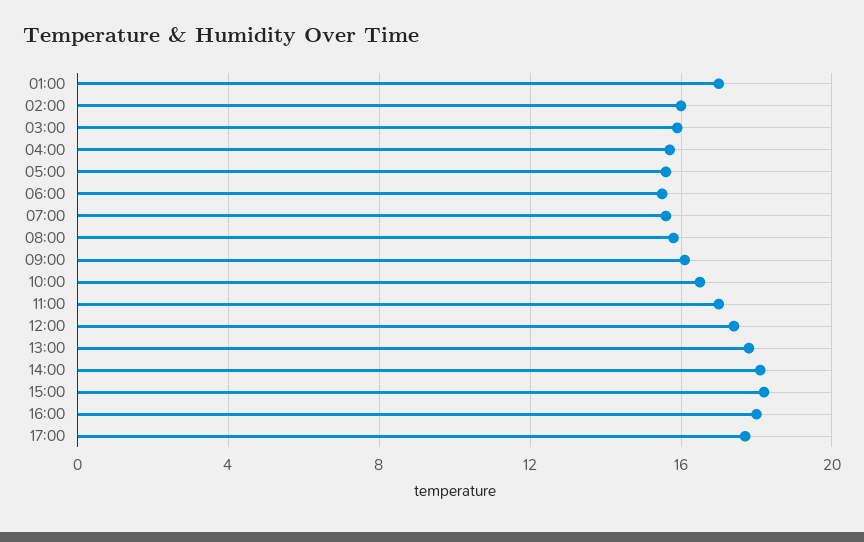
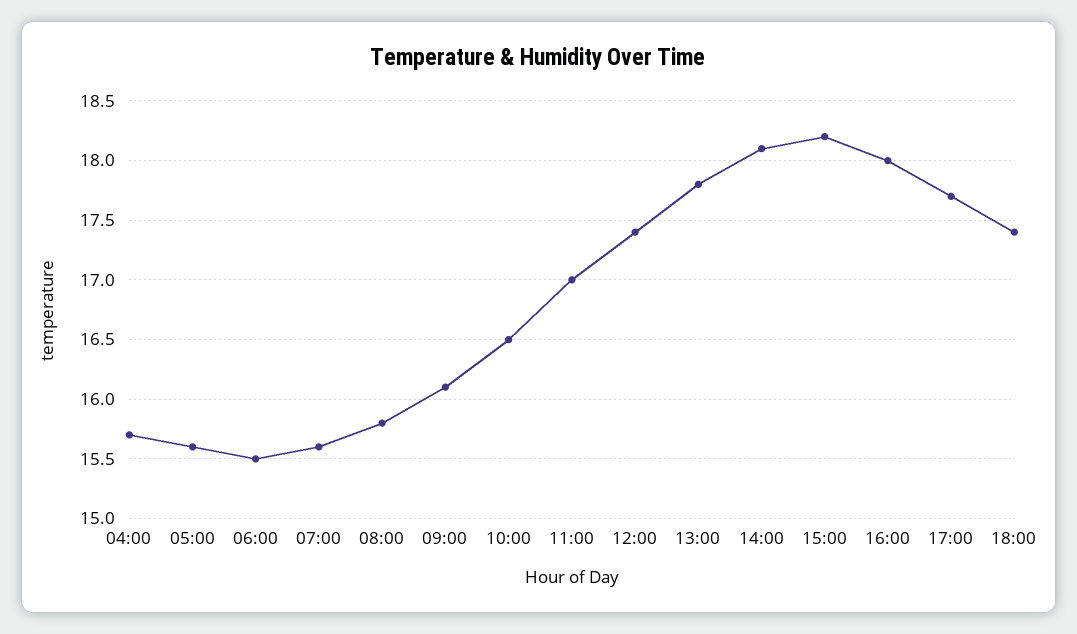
01:00: 17 -> none
02:00: 16 -> none
03:00: 16 -> none
18:00: none -> 17.4

